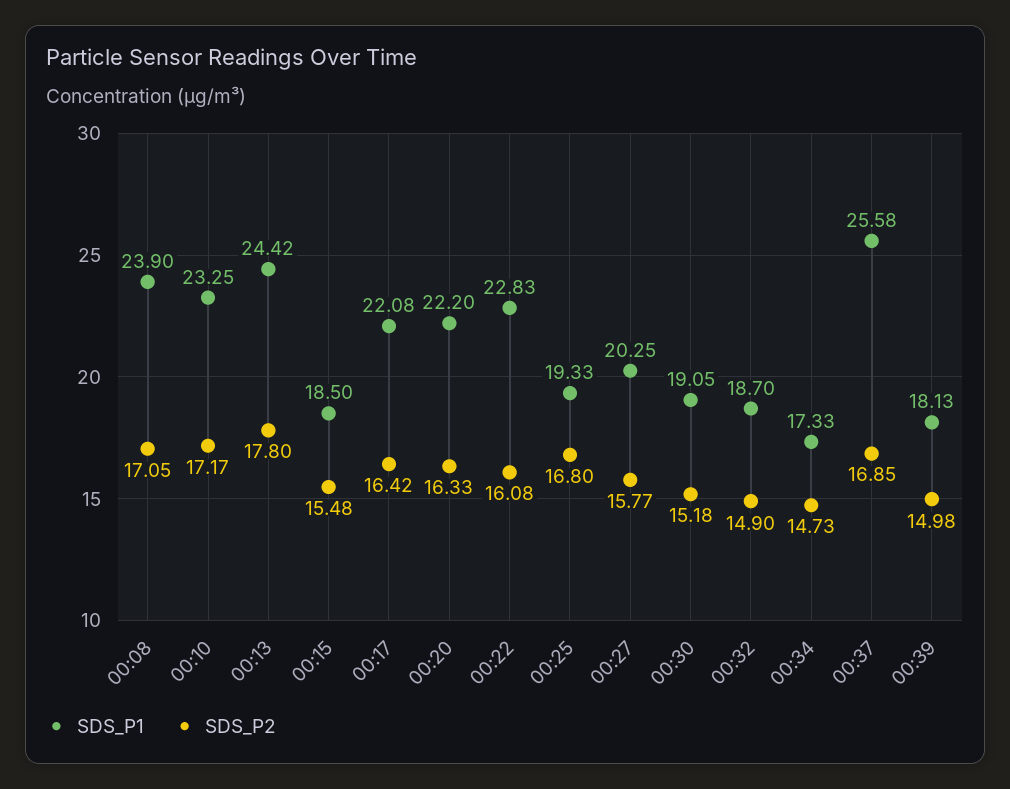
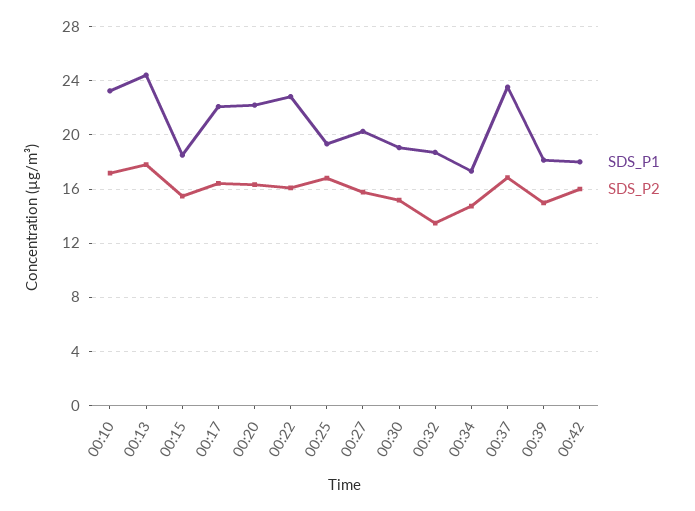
SDS_P1, 00:08: 23.9 -> none
SDS_P2, 00:08: 17.05 -> none
SDS_P2, 00:32: 14.9 -> 13.5
SDS_P1, 00:37: 25.58 -> 23.5
SDS_P1, 00:42: none -> 18
SDS_P2, 00:42: none -> 16

